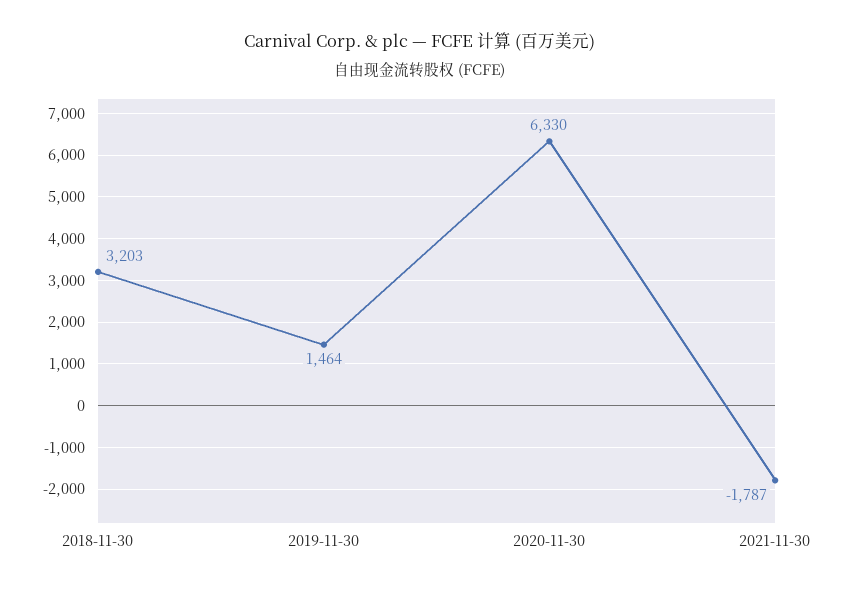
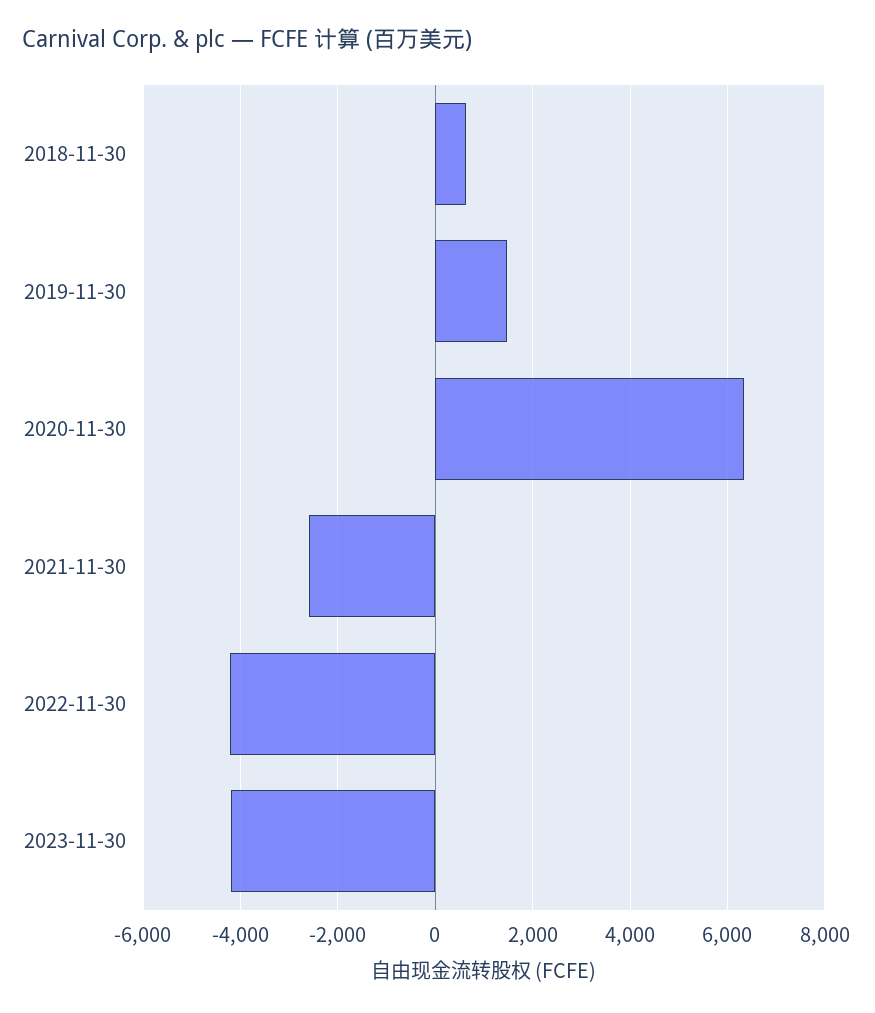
2018-11-30: 3203 -> 600
2021-11-30: -1787 -> -2600
2022-11-30: none -> -4200
2023-11-30: none -> -4200

